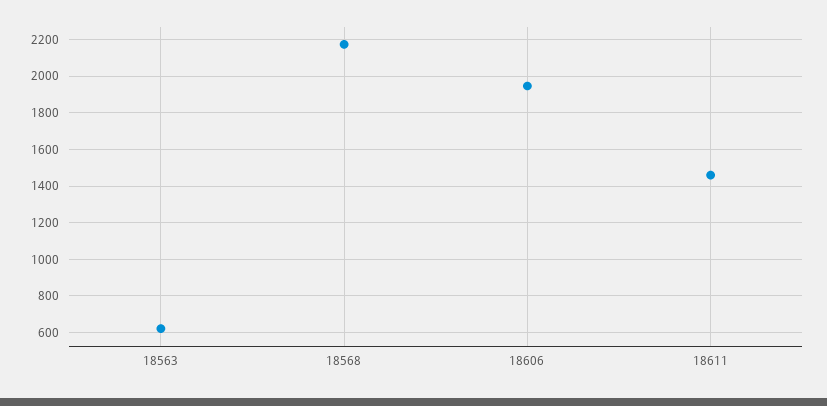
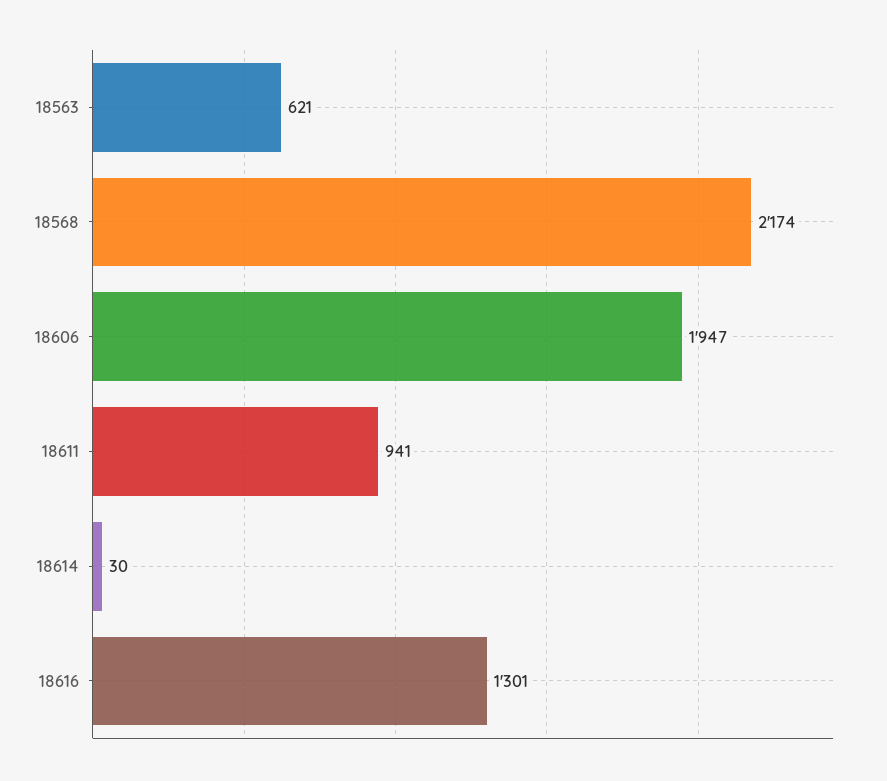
18611: 1450 -> 941
18614: none -> 30
18616: none -> 1301

